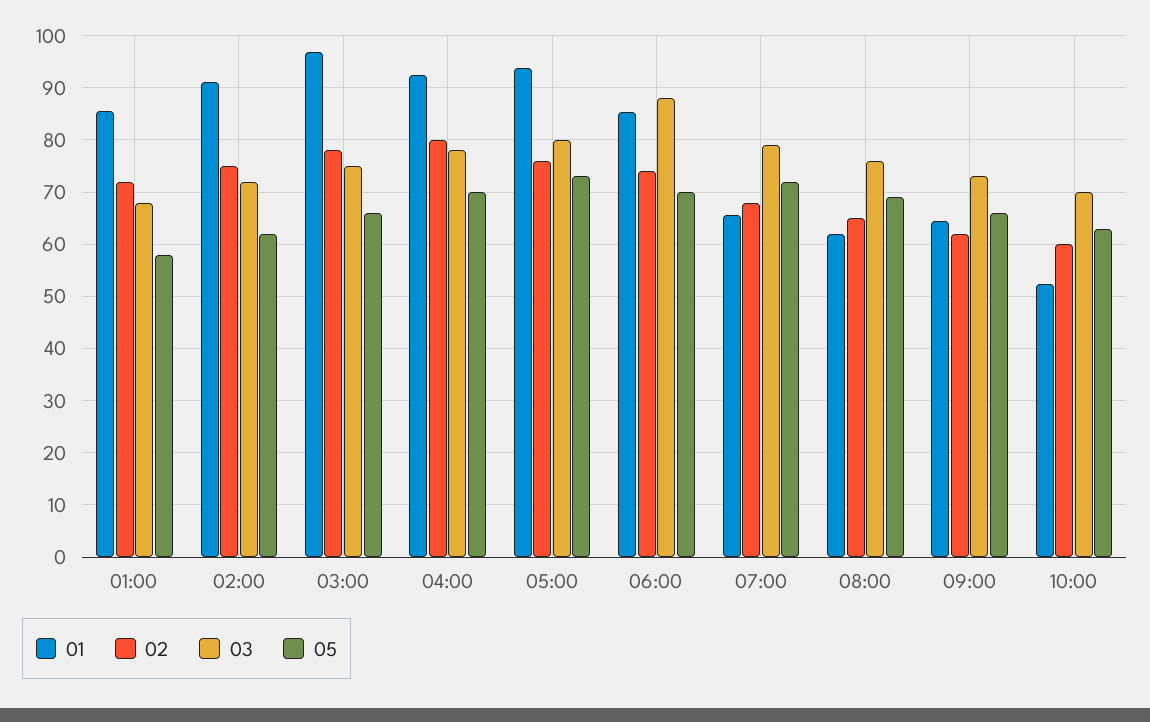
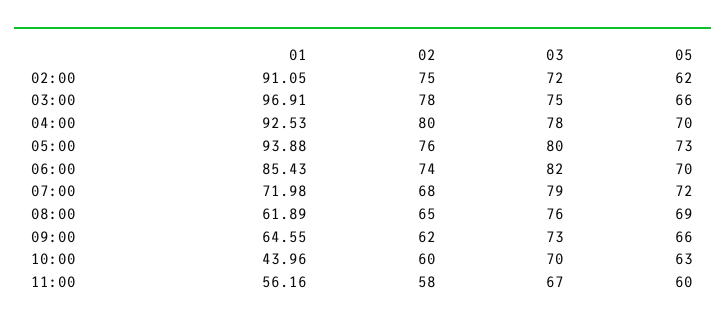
01, 01:00: 86 -> none
02, 01:00: 72 -> none
03, 01:00: 68 -> none
05, 01:00: 58 -> none
03, 06:00: 88 -> 82
01, 07:00: 66 -> 71.98
01, 10:00: 52 -> 43.96
01, 11:00: none -> 56.16
02, 11:00: none -> 58
03, 11:00: none -> 67
05, 11:00: none -> 60

